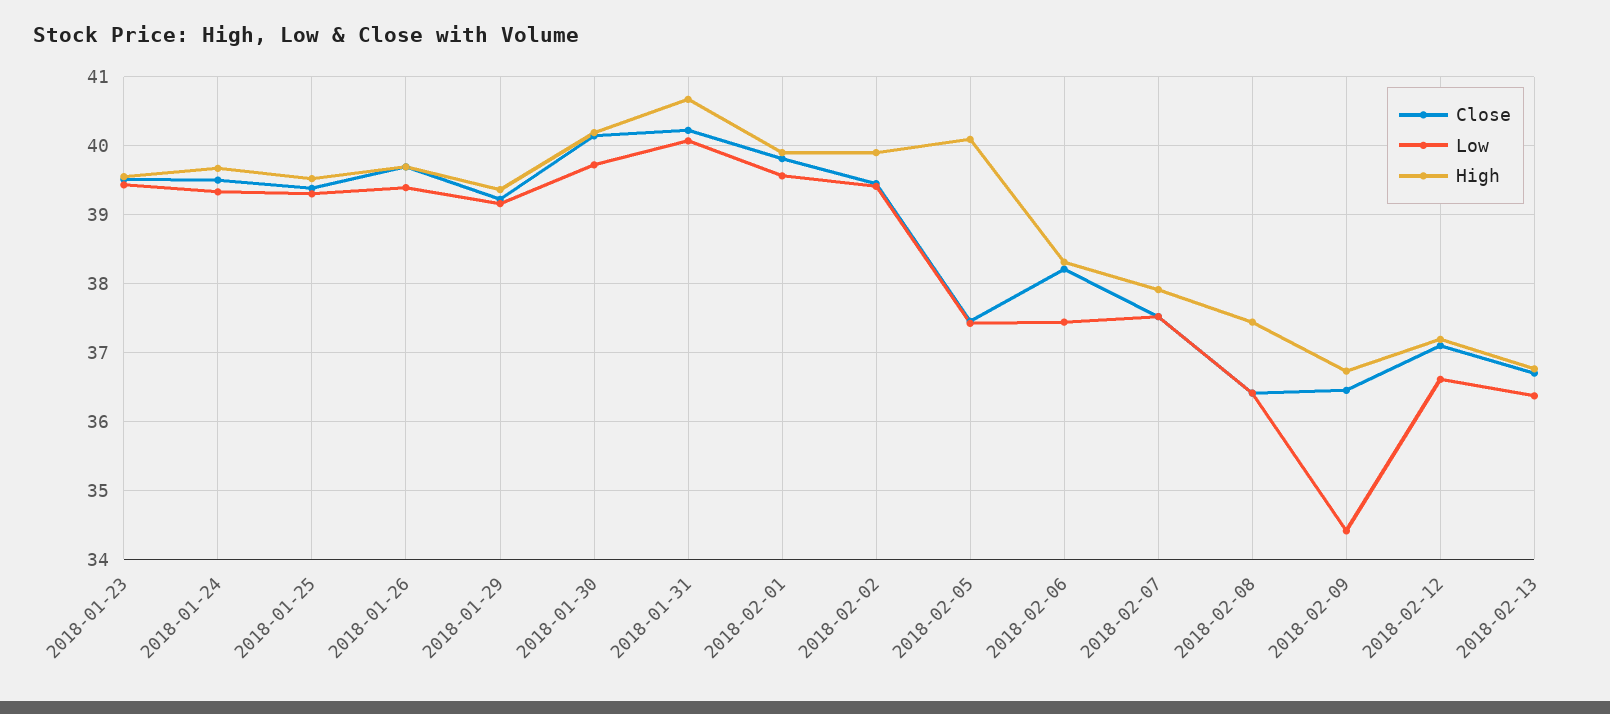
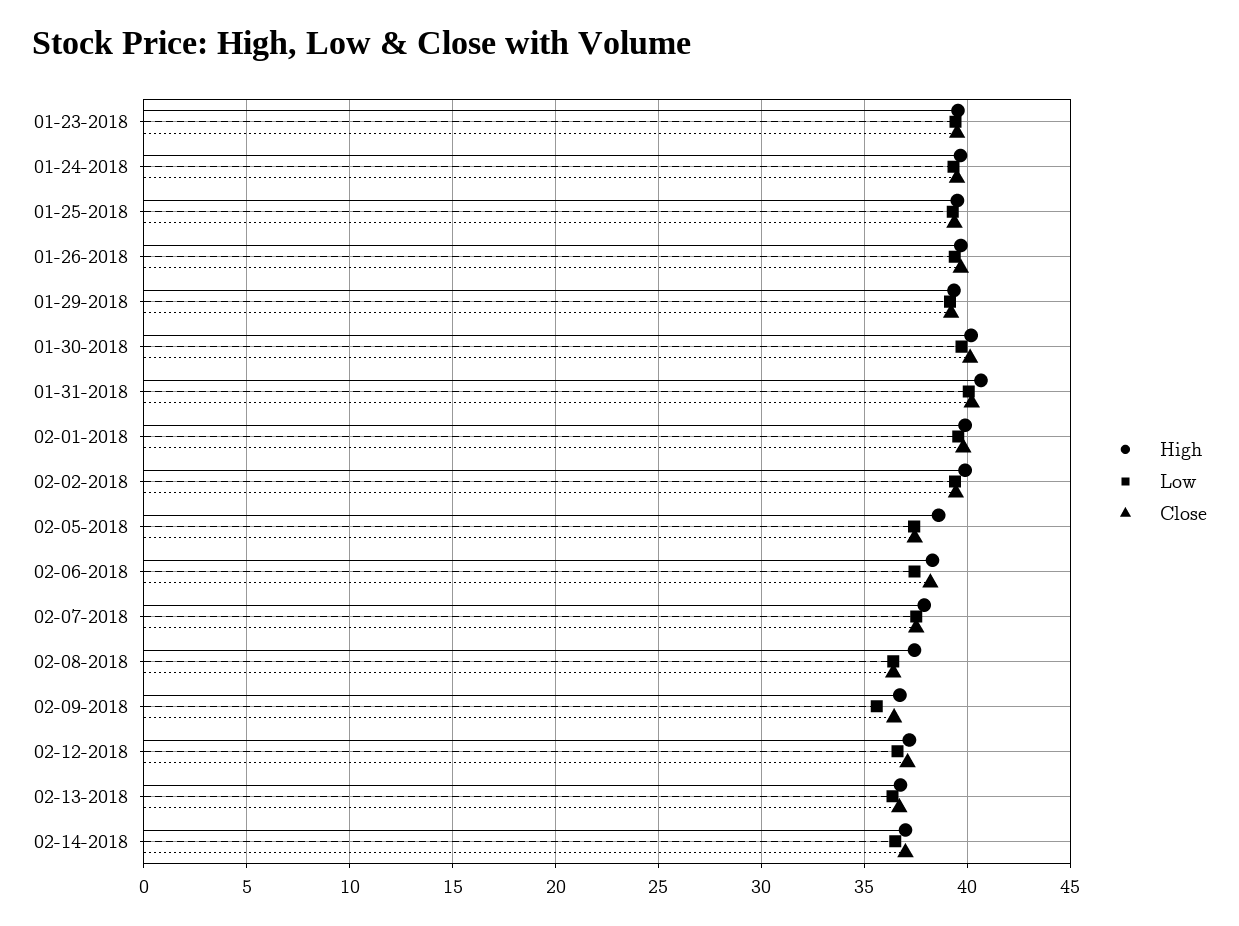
High, 2018-02-05: 40.1 -> 38.5
Low, 2018-02-09: 34.4 -> 35.5
High, 02-14-2018: none -> 37
Low, 02-14-2018: none -> 36.5
Close, 02-14-2018: none -> 37

